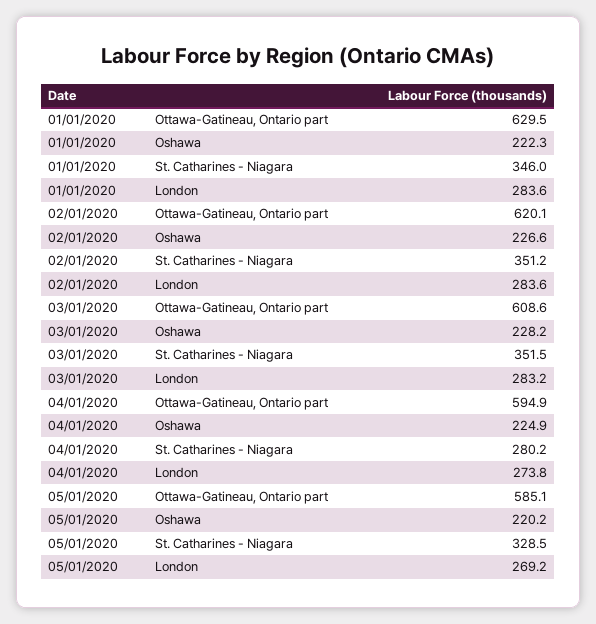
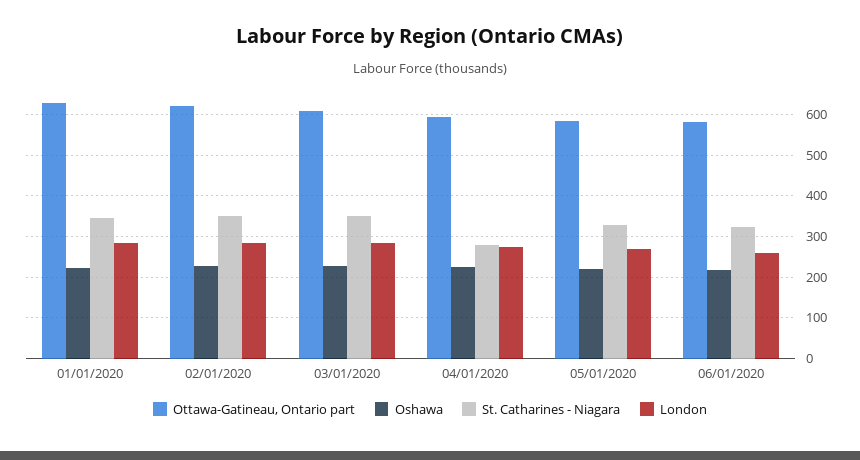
Ottawa-Gatineau, Ontario part, 06/01/2020: none -> 580
Oshawa, 06/01/2020: none -> 220
St. Catharines - Niagara, 06/01/2020: none -> 320
London, 06/01/2020: none -> 260

